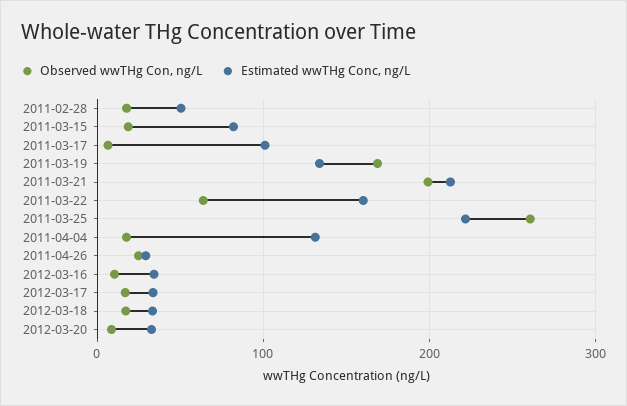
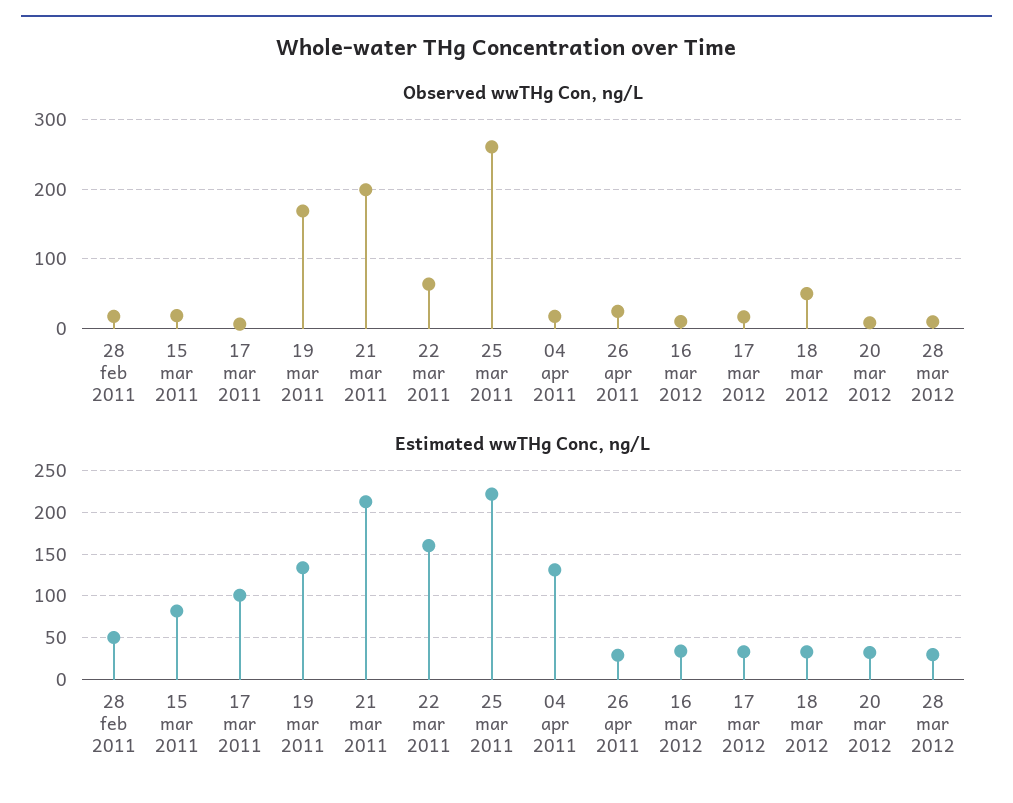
Observed wwTHg Con, ng/L, 2012-03-18: 20 -> 50
Observed wwTHg Con, ng/L, 28 mar 2012: none -> 10
Estimated wwTHg Conc, ng/L, 28 mar 2012: none -> 30

